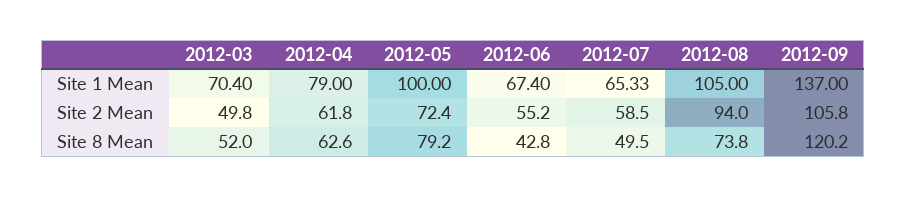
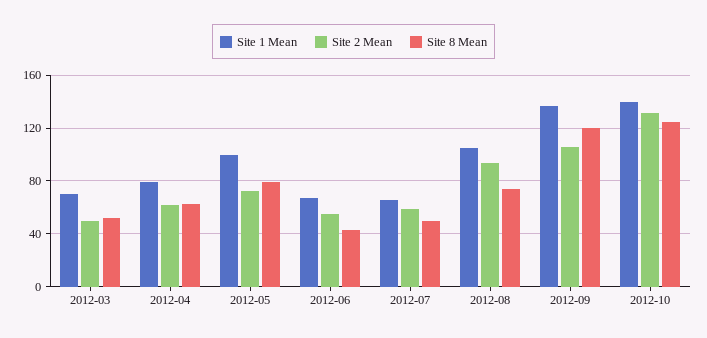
Site 1 Mean, 2012-10: none -> 140
Site 2 Mean, 2012-10: none -> 130
Site 8 Mean, 2012-10: none -> 125

